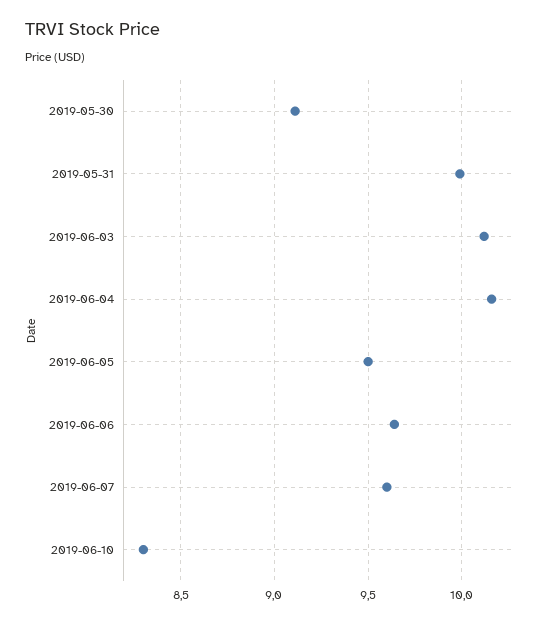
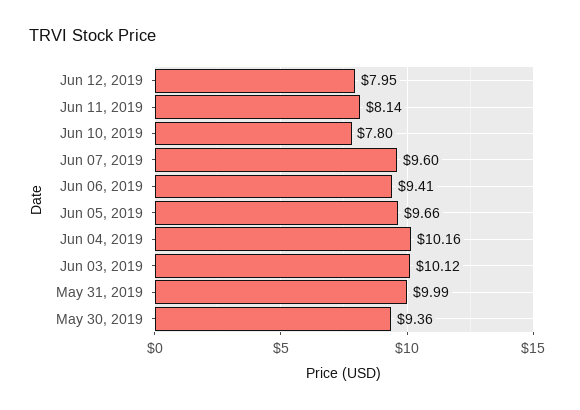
2019-05-30: 9.1 -> 9.36
2019-06-05: 9.5 -> 9.66
2019-06-06: 9.65 -> 9.41
2019-06-10: 8.3 -> 7.8
Jun 12, 2019: none -> 7.95
Jun 11, 2019: none -> 8.14

